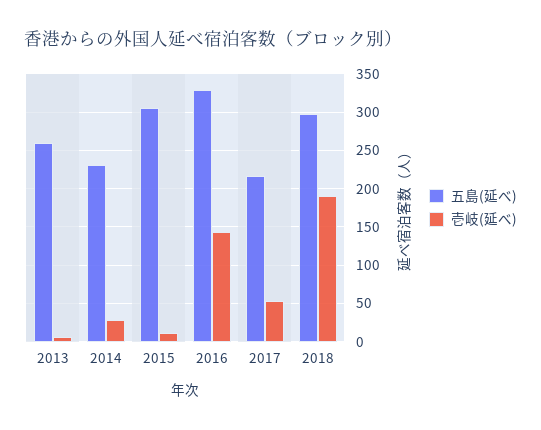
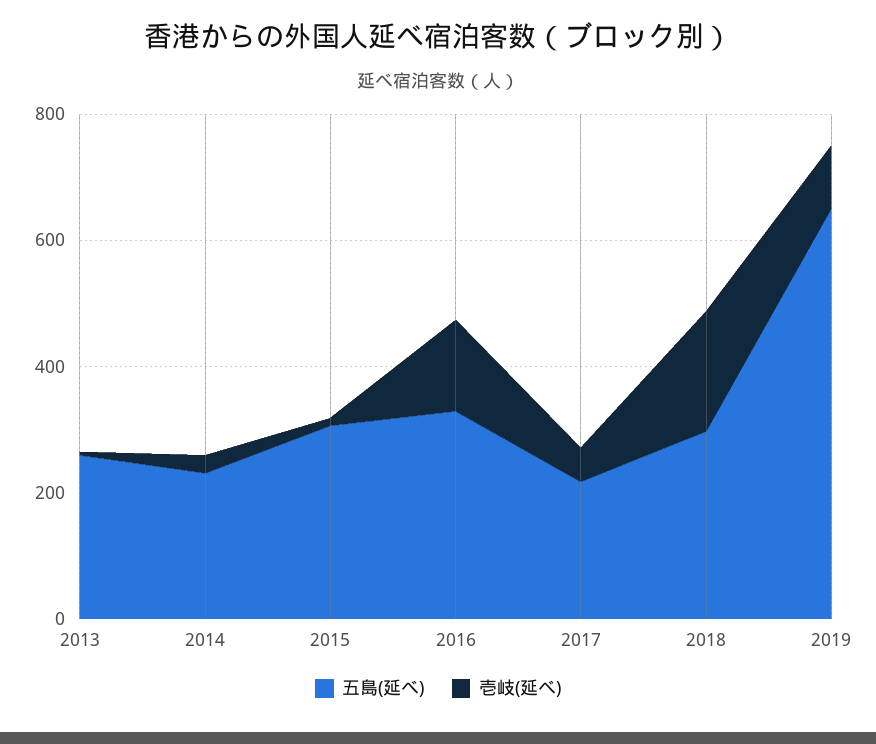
五島(延べ), 2019: none -> 650
壱岐(延べ), 2019: none -> 100

